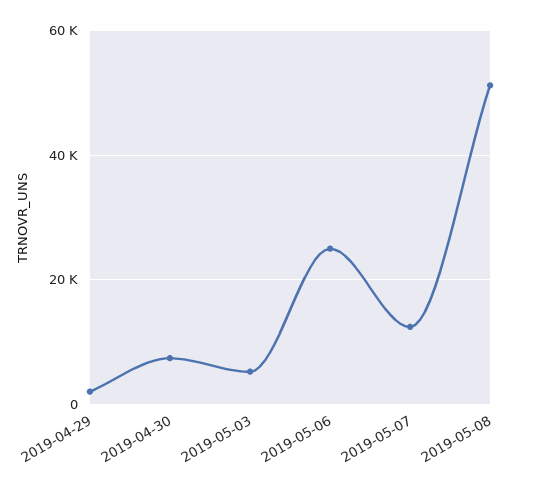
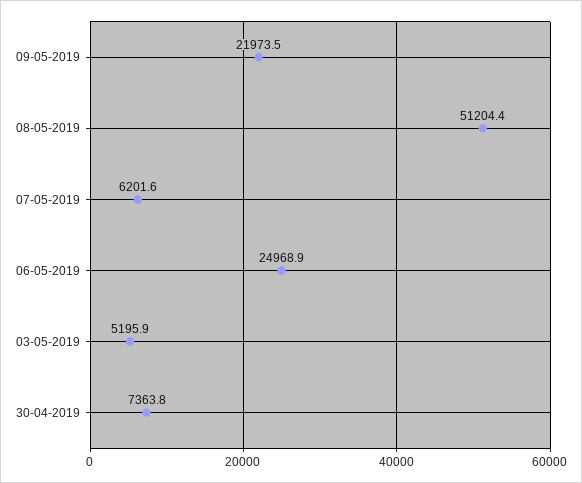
2019-04-29: 2000 -> none
2019-05-07: 12000 -> 6201.6
09-05-2019: none -> 21973.5

